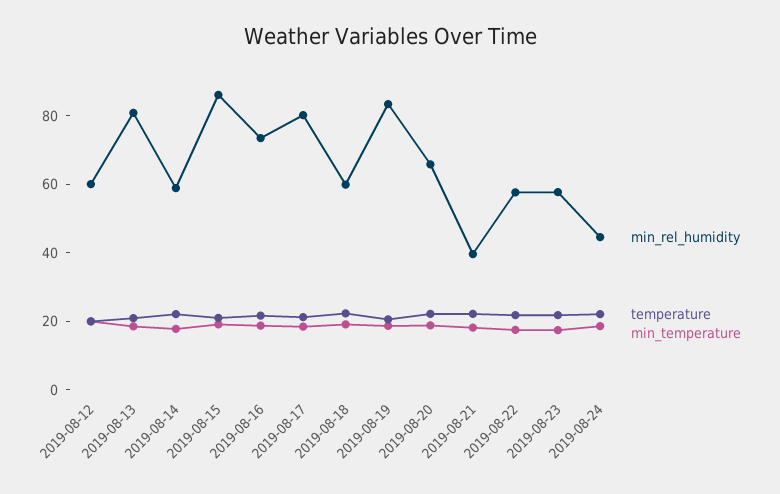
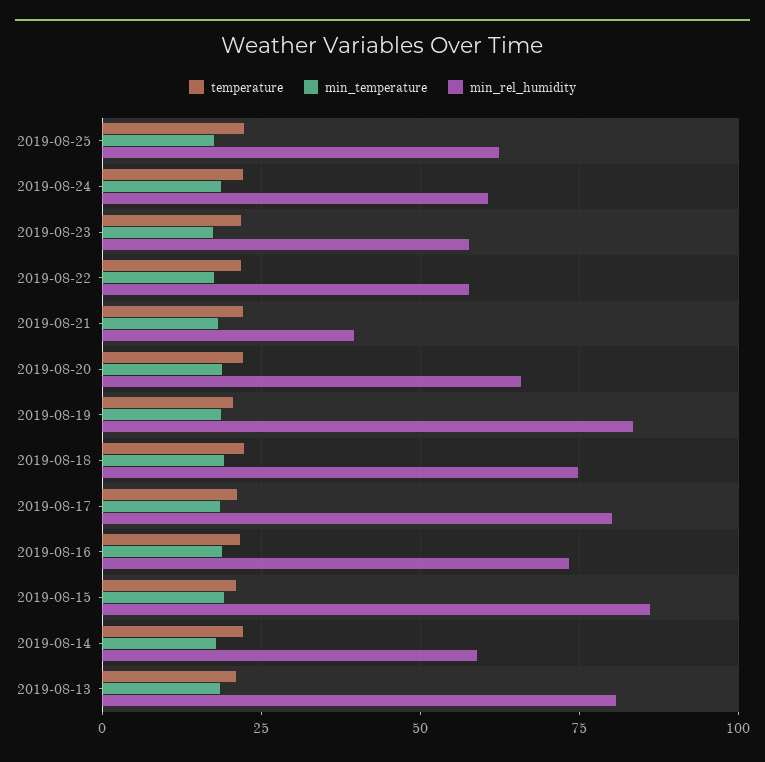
min_rel_humidity, 2019-08-12: 60 -> none
temperature, 2019-08-12: 20 -> none
min_temperature, 2019-08-12: 20 -> none
min_rel_humidity, 2019-08-18: 60 -> 75
min_rel_humidity, 2019-08-24: 45 -> 60
temperature, 2019-08-25: none -> 22.5
min_temperature, 2019-08-25: none -> 17.5
min_rel_humidity, 2019-08-25: none -> 62.5

